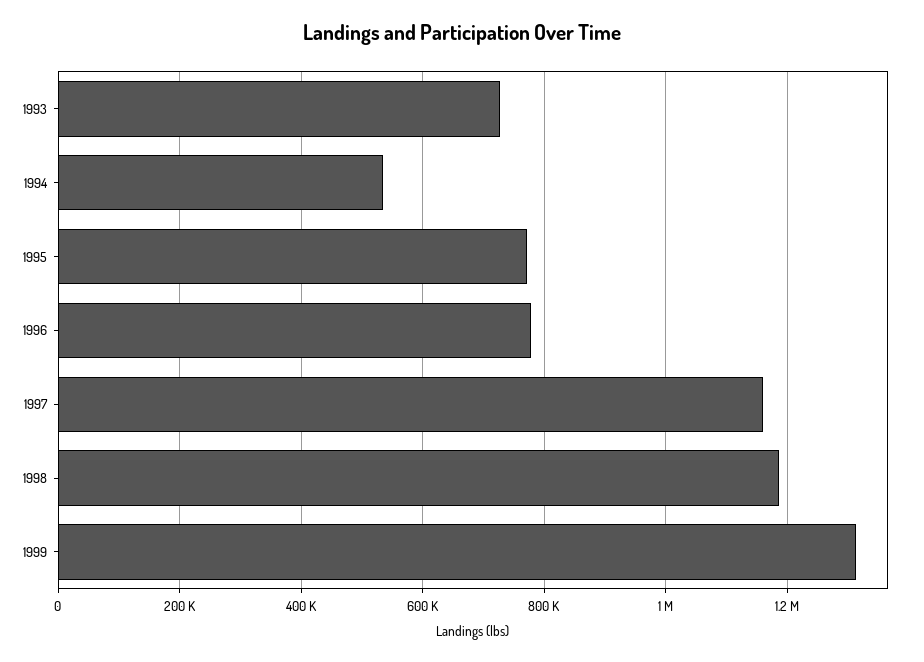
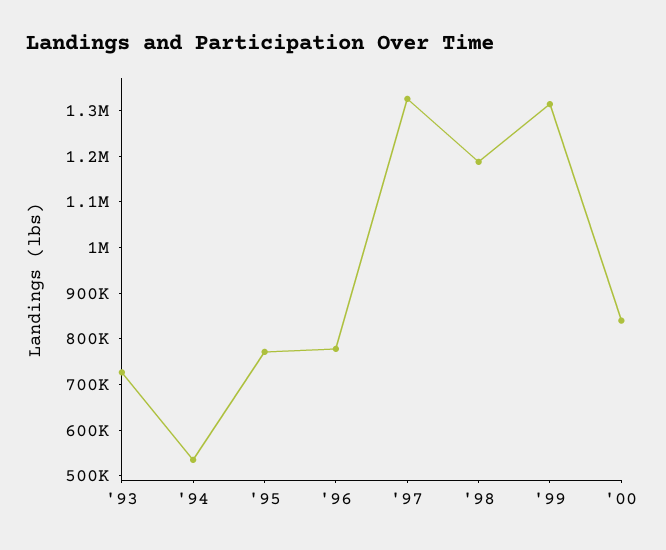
1997: 1160000 -> 1320000
'00: none -> 840000

